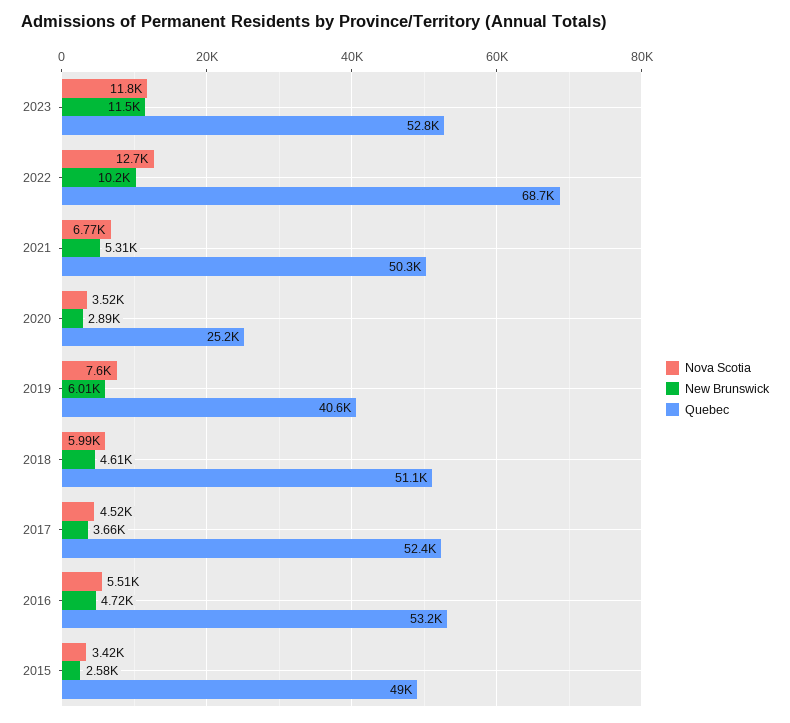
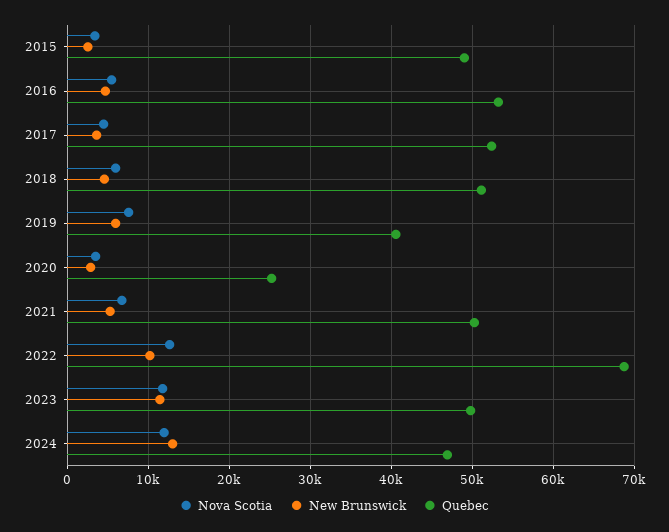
Quebec, 2023: 52800 -> 50000
Nova Scotia, 2024: none -> 12000
New Brunswick, 2024: none -> 13000
Quebec, 2024: none -> 47000

